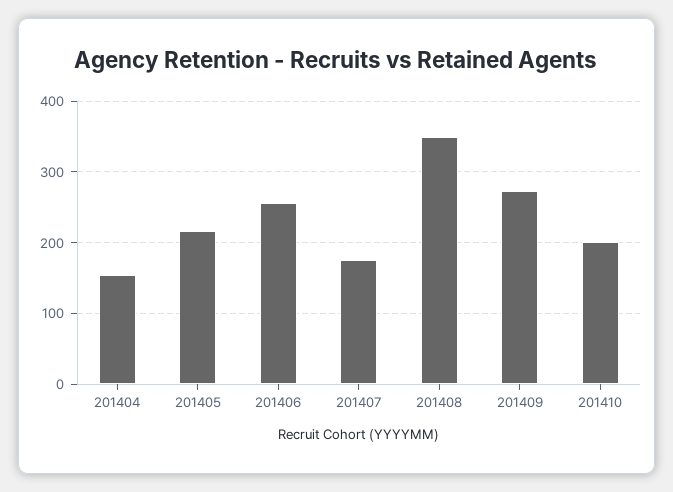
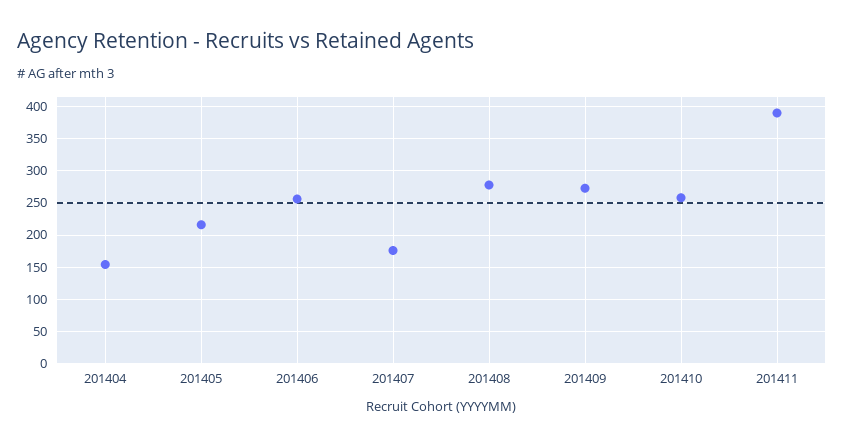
201408: 350 -> 280
201410: 200 -> 260
201411: none -> 390

